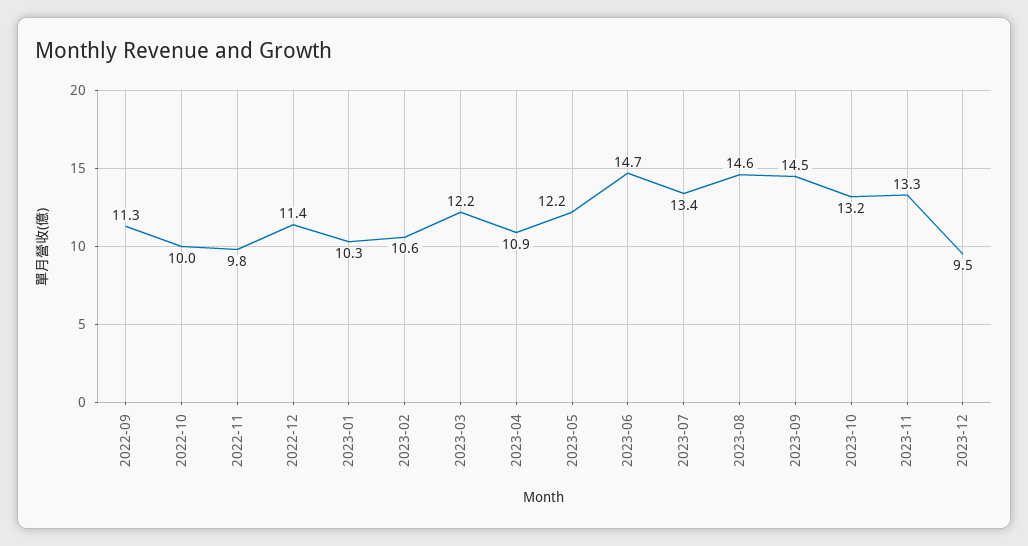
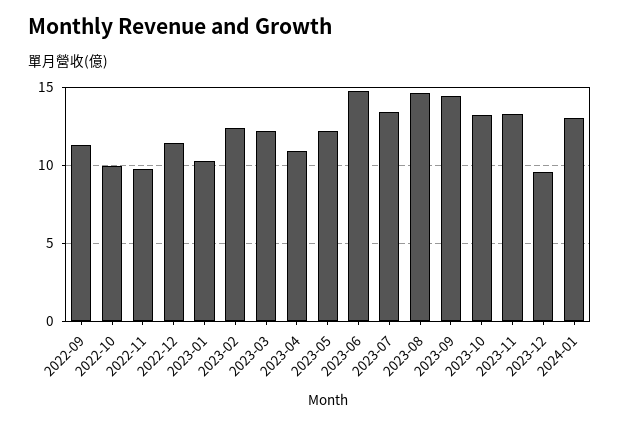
2023-02: 10.6 -> 12.5
2024-01: none -> 13

